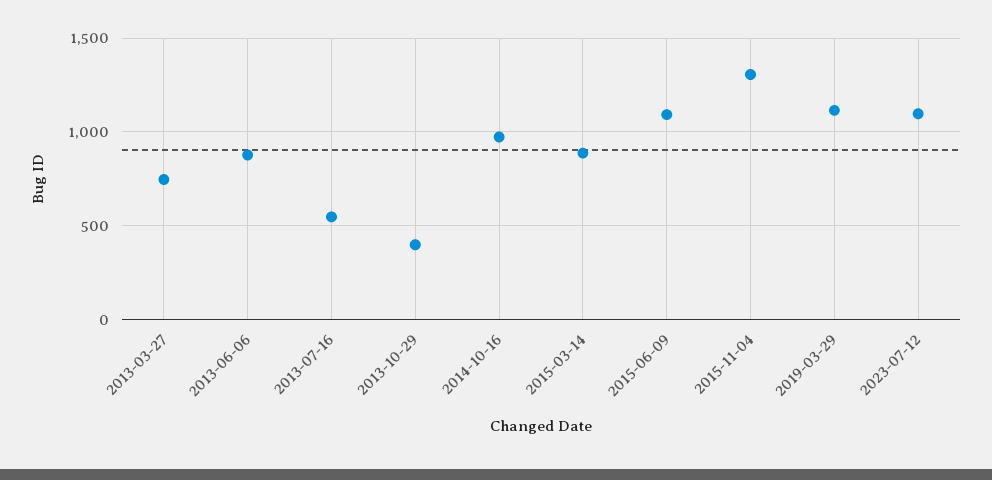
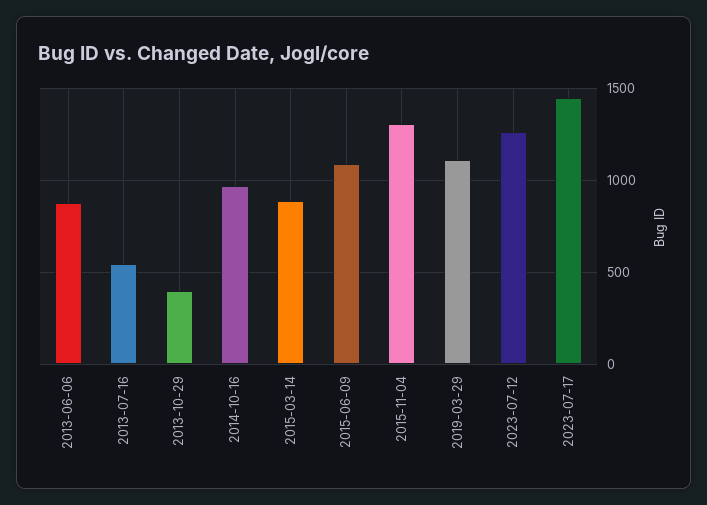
2013-03-27: 750 -> none
2023-07-12: 1100 -> 1250
2023-07-17: none -> 1450

